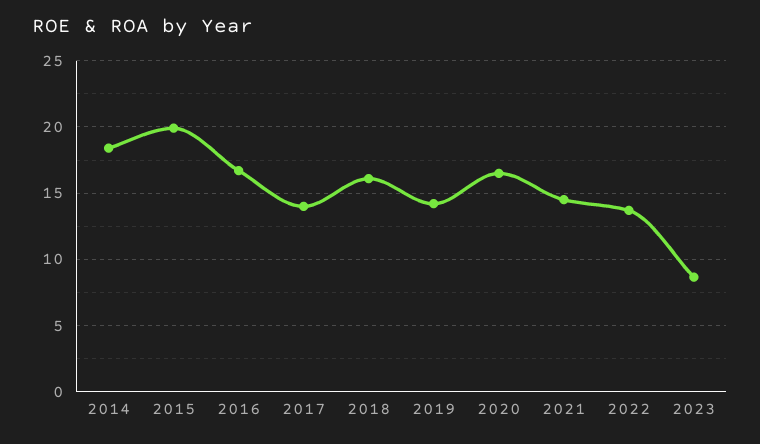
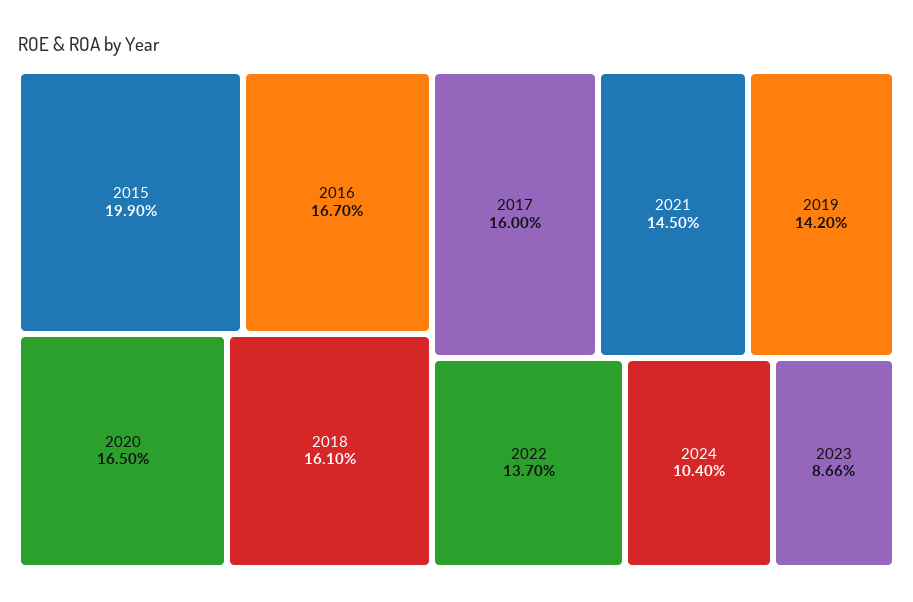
2014: 18.5 -> none
2017: 14 -> 16
2024: none -> 10.4

